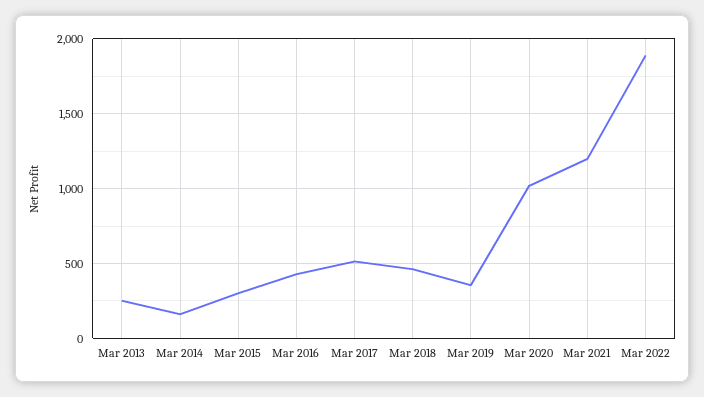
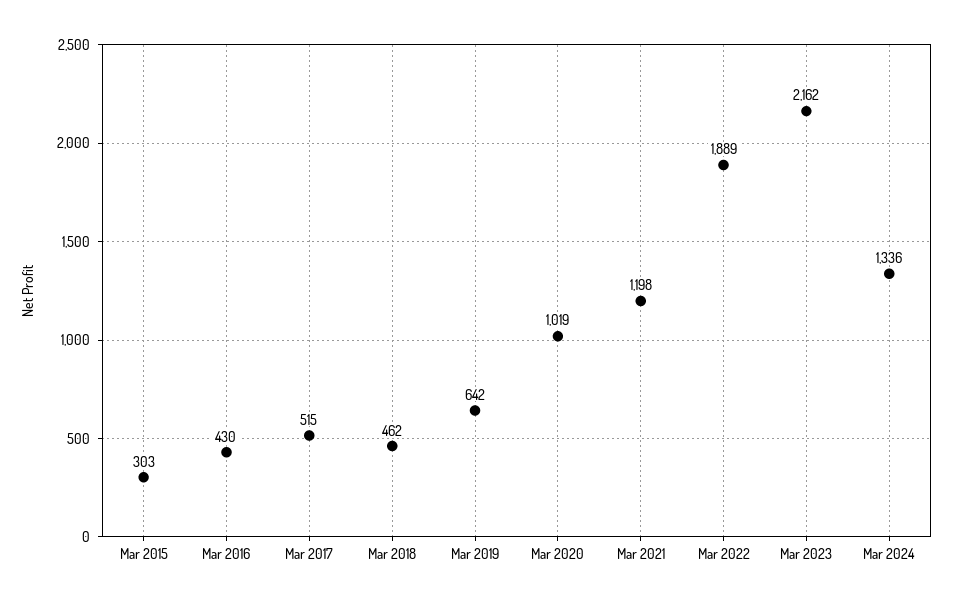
Mar 2013: 250 -> none
Mar 2014: 150 -> none
Mar 2019: 350 -> 642
Mar 2023: none -> 2162
Mar 2024: none -> 1336

